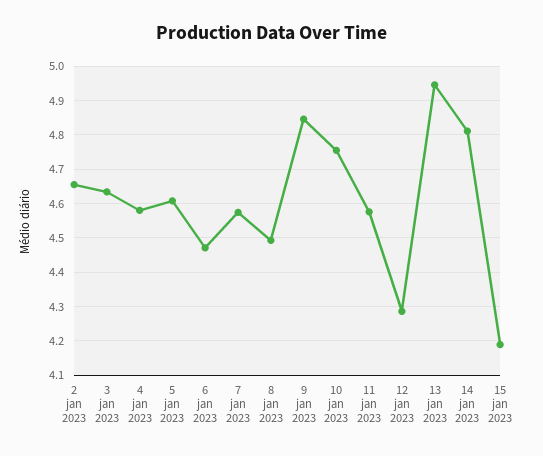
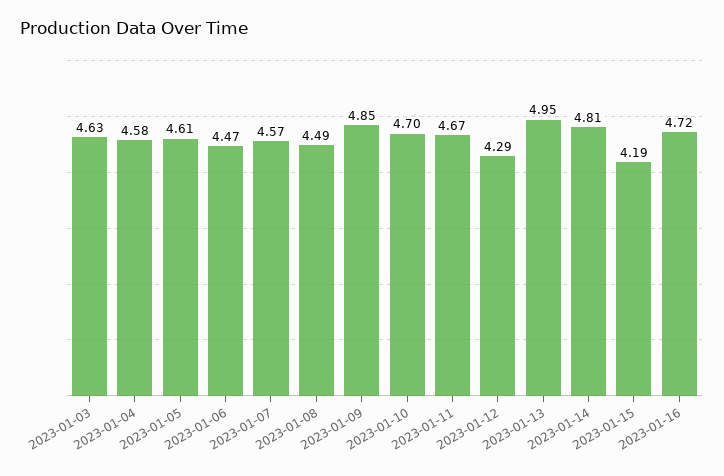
2 jan 2023: 4.66 -> none
10 jan 2023: 4.76 -> 4.7
11 jan 2023: 4.58 -> 4.67
2023-01-16: none -> 4.72

